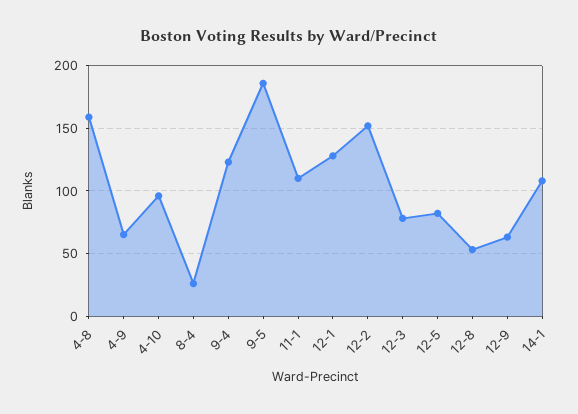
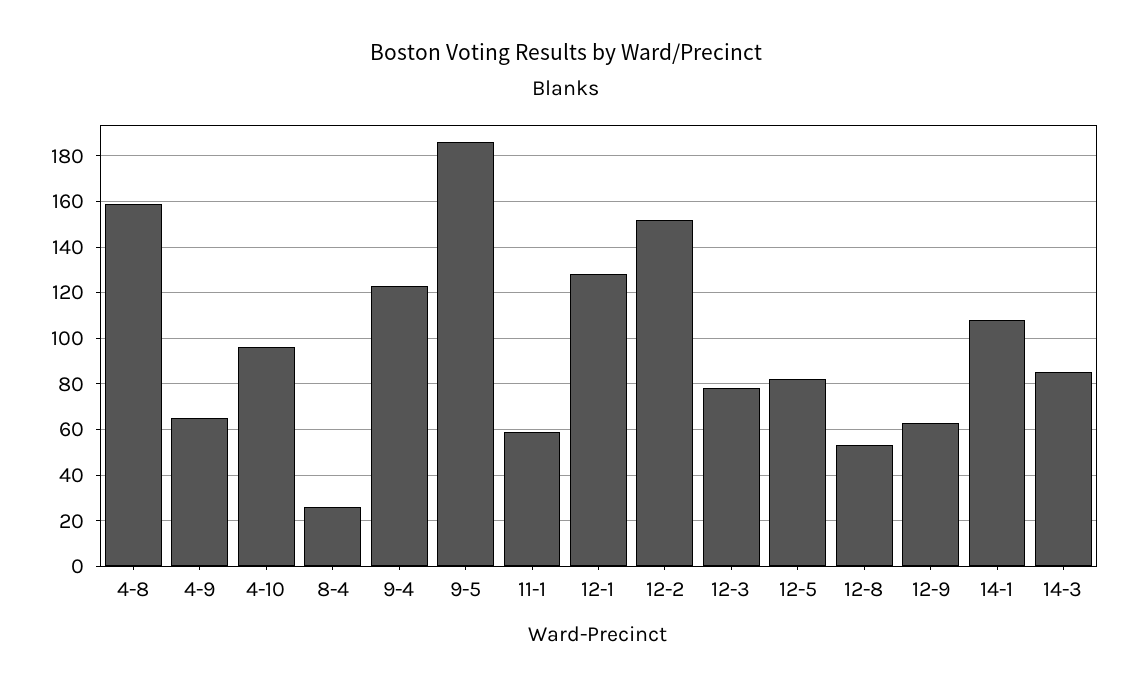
11-1: 110 -> 60
14-3: none -> 85

